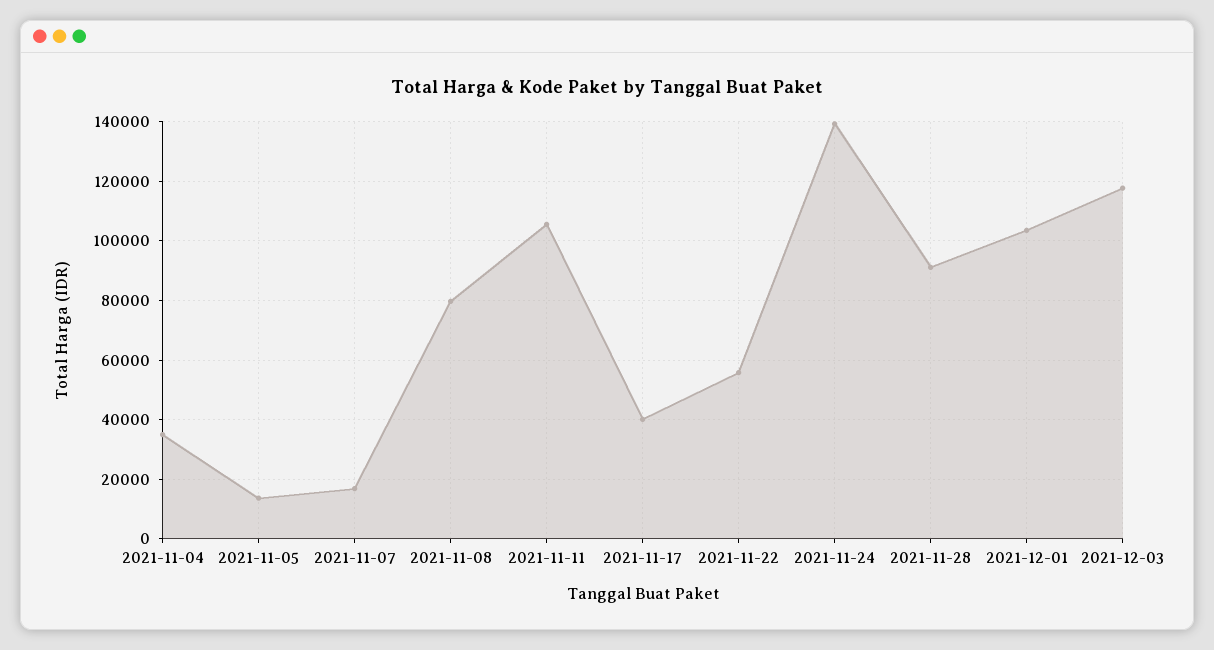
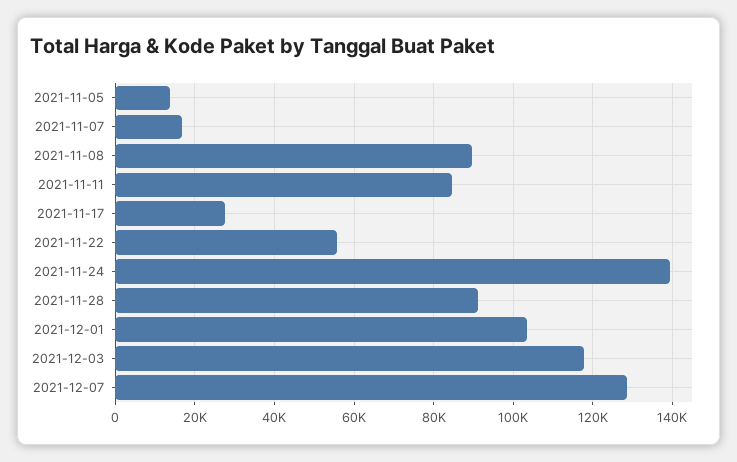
2021-11-04: 35000 -> none
2021-11-08: 80000 -> 90000
2021-11-11: 105000 -> 84000
2021-11-17: 40000 -> 28000
2021-12-07: none -> 128000

